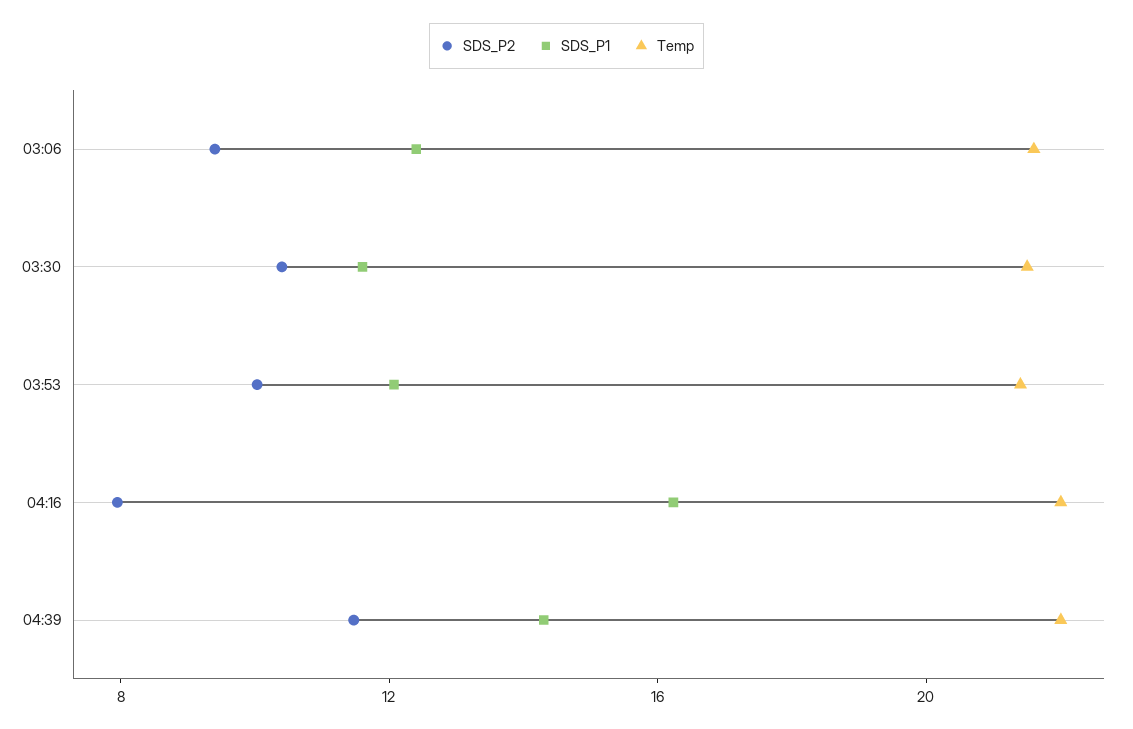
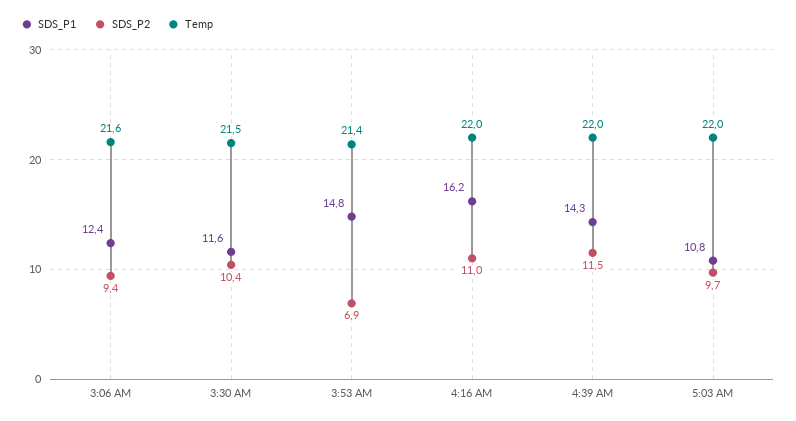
SDS_P2, 03:53: 10 -> 6.9
SDS_P1, 03:53: 12 -> 14.8
SDS_P2, 04:16: 8 -> 11
SDS_P1, 5:03 AM: none -> 10.8
SDS_P2, 5:03 AM: none -> 9.7
Temp, 5:03 AM: none -> 22

